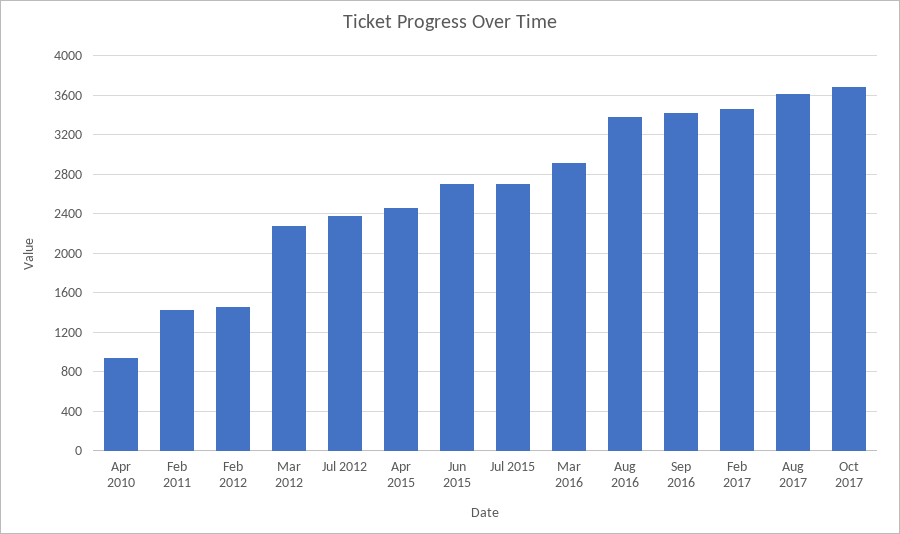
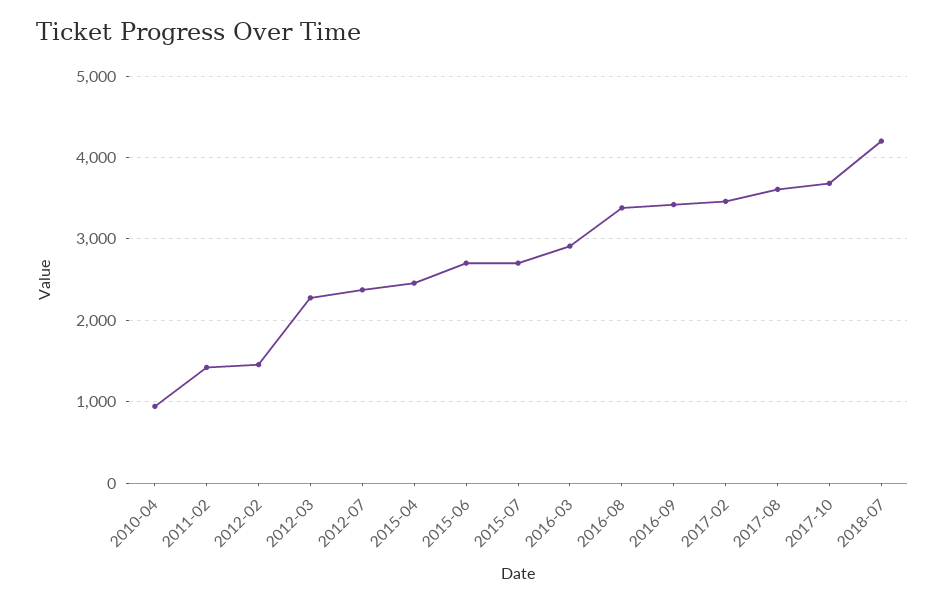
2018-07: none -> 4200

